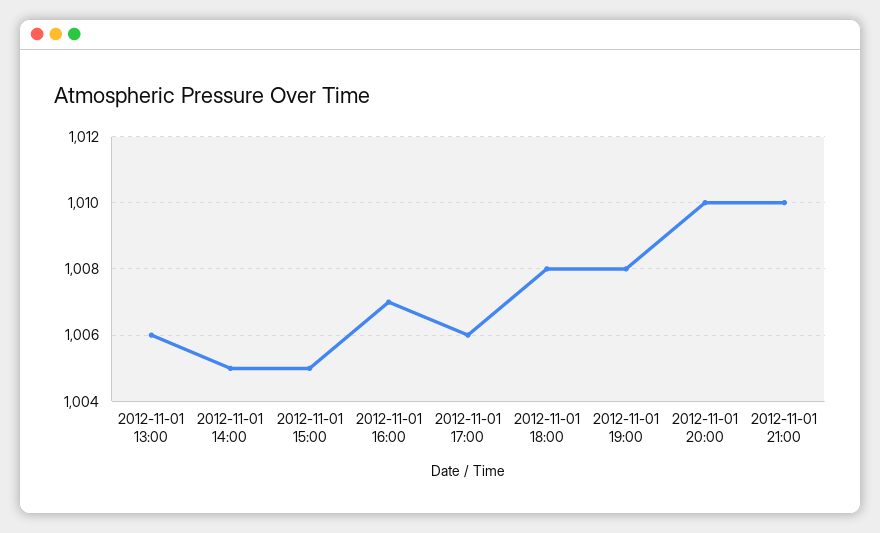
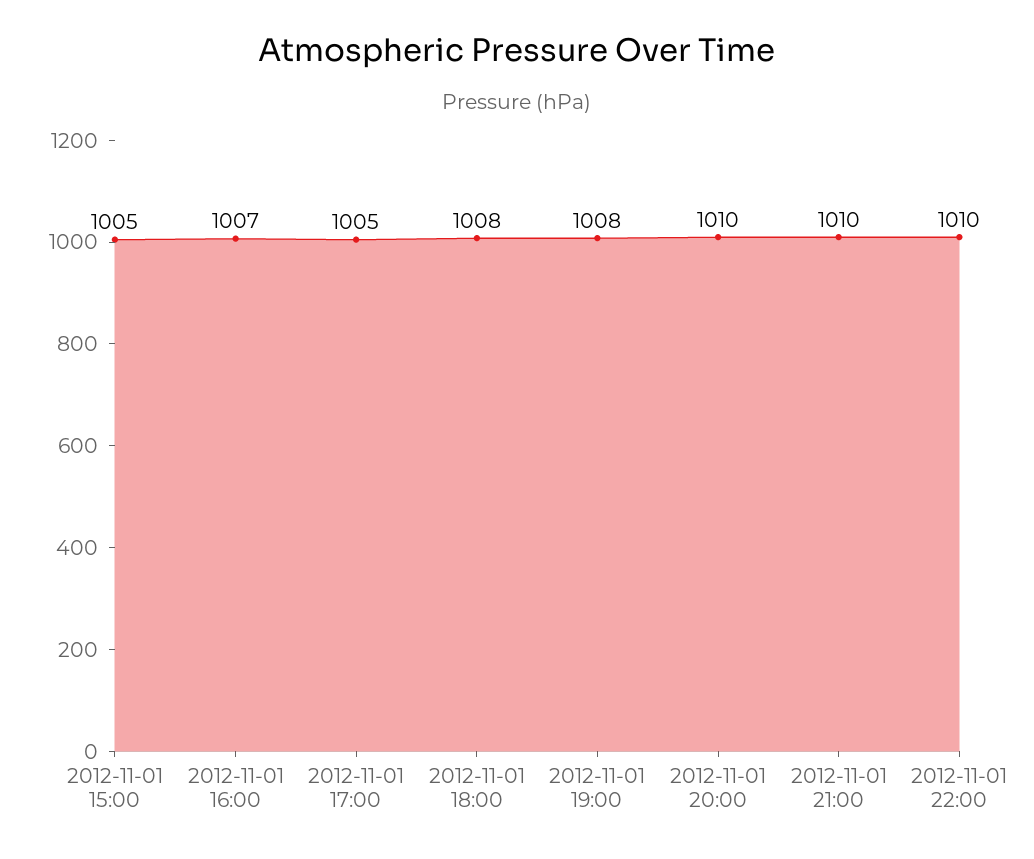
2012-11-01 13:00: 1006 -> none
2012-11-01 14:00: 1005 -> none
2012-11-01 17:00: 1006 -> 1005
2012-11-01 22:00: none -> 1010

